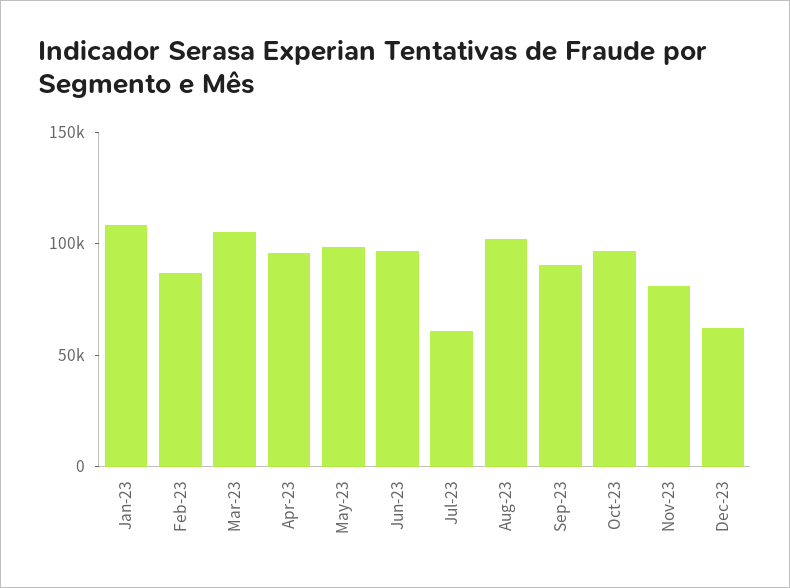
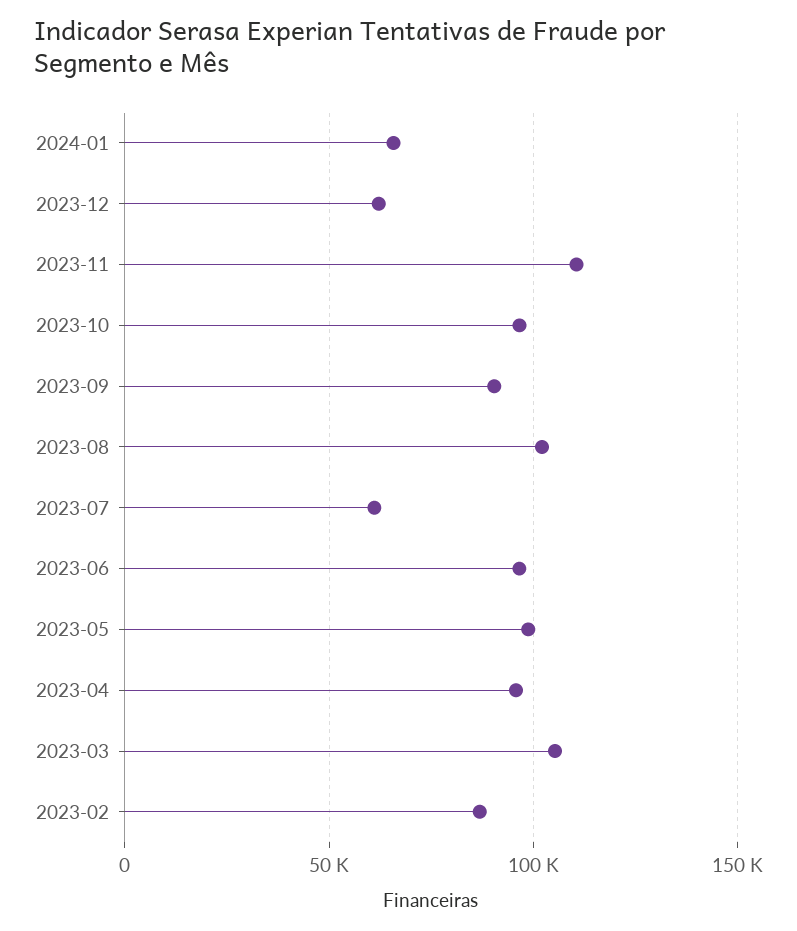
Jan-23: 110000 -> none
Nov-23: 80000 -> 110000
2024-01: none -> 65000

